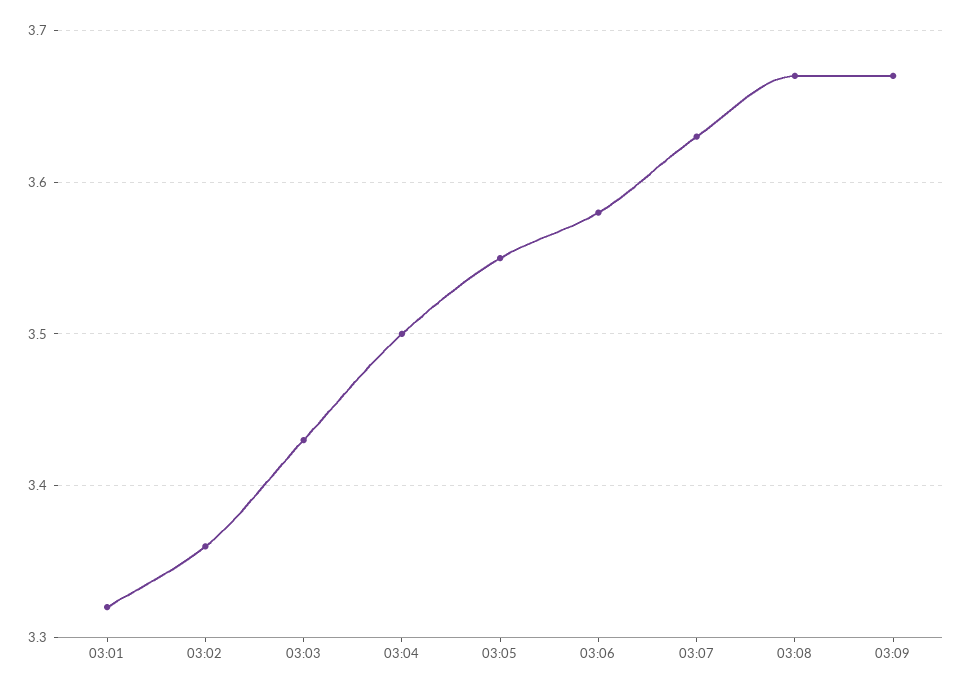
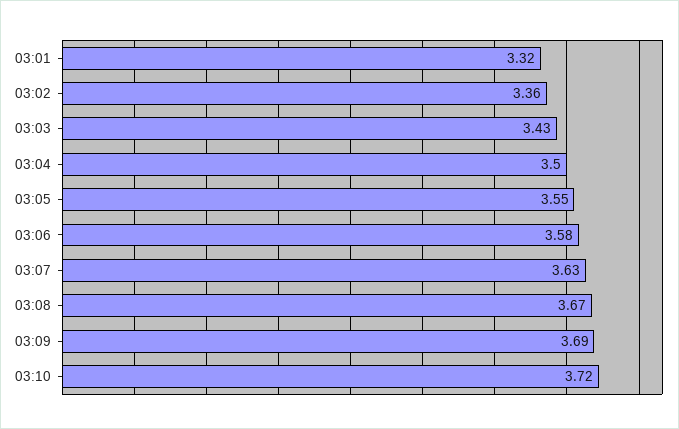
03:09: 3.67 -> 3.69
03:10: none -> 3.72

